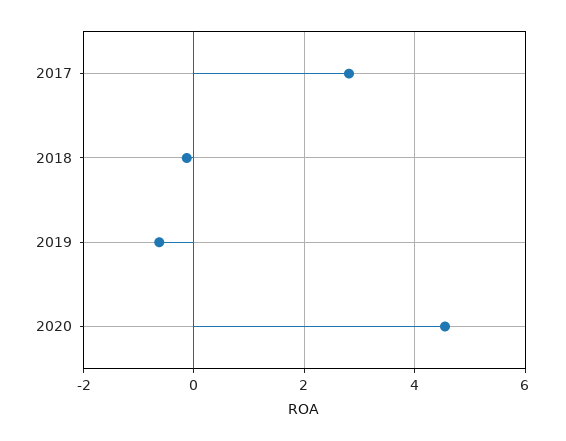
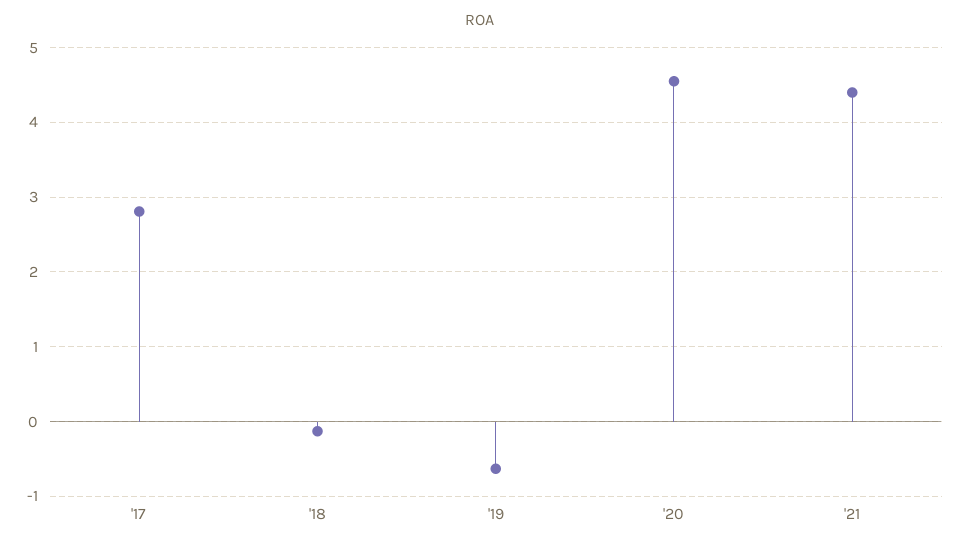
'21: none -> 4.4

